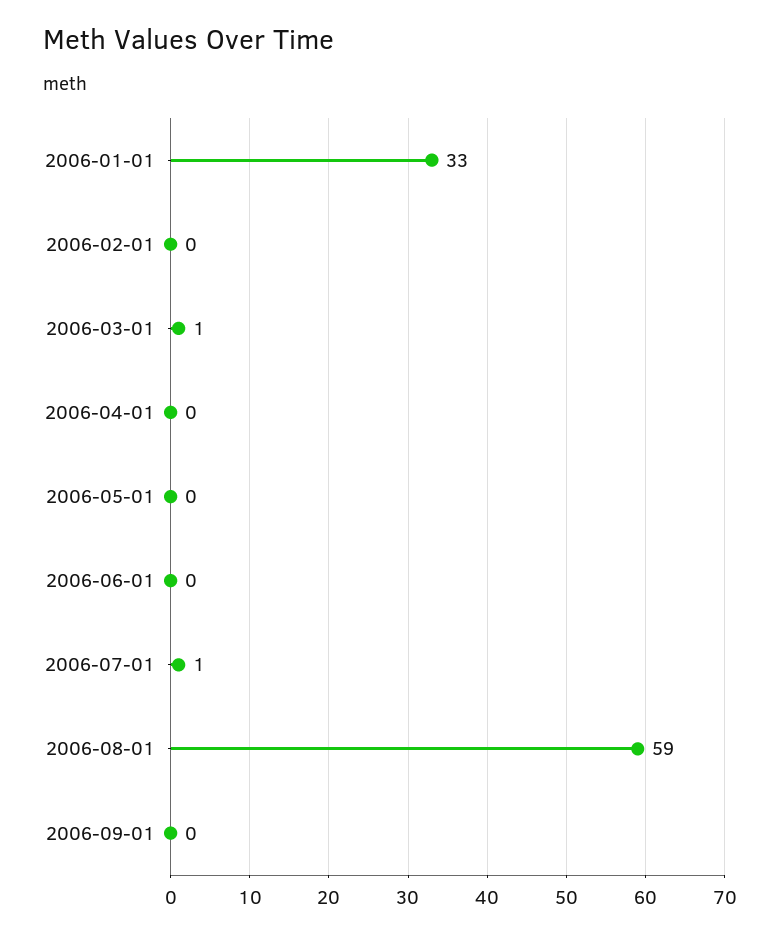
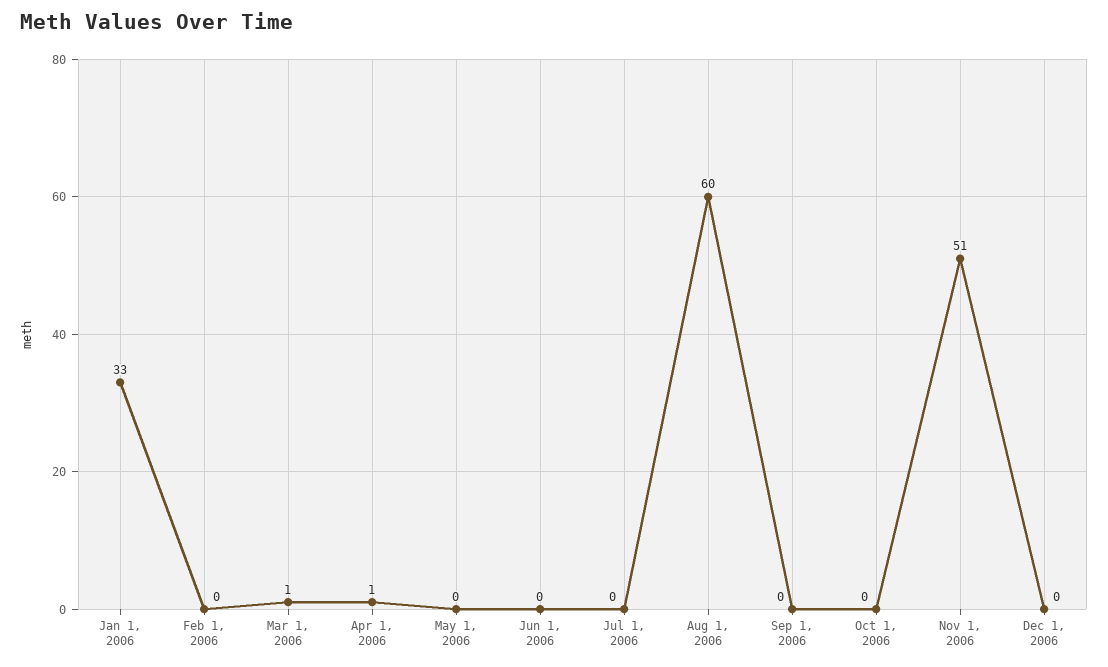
2006-04-01: 0 -> 1
2006-07-01: 1 -> 0
2006-08-01: 59 -> 60
Oct 1, 2006: none -> 0
Nov 1, 2006: none -> 51
Dec 1, 2006: none -> 0

